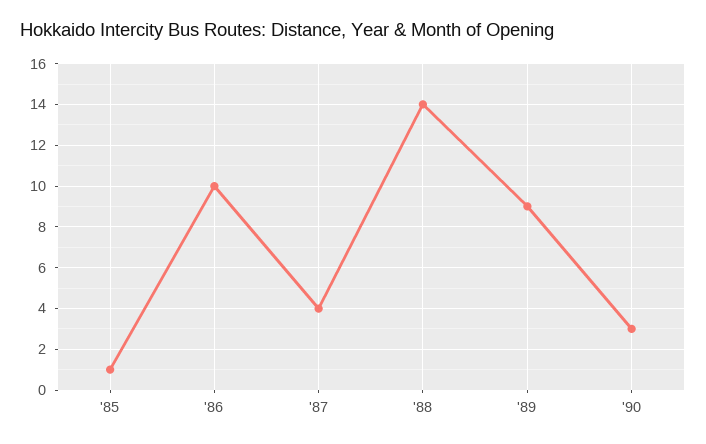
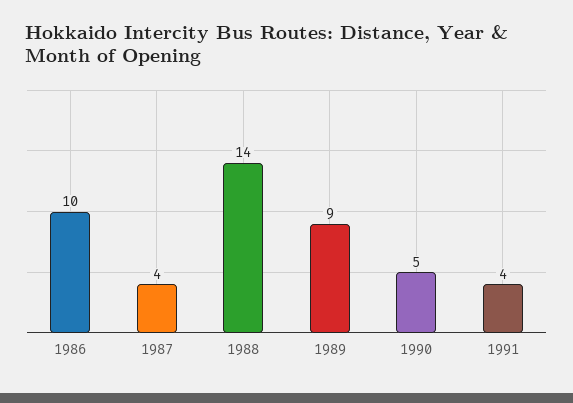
'85: 1 -> none
'90: 3 -> 5
1991: none -> 4

